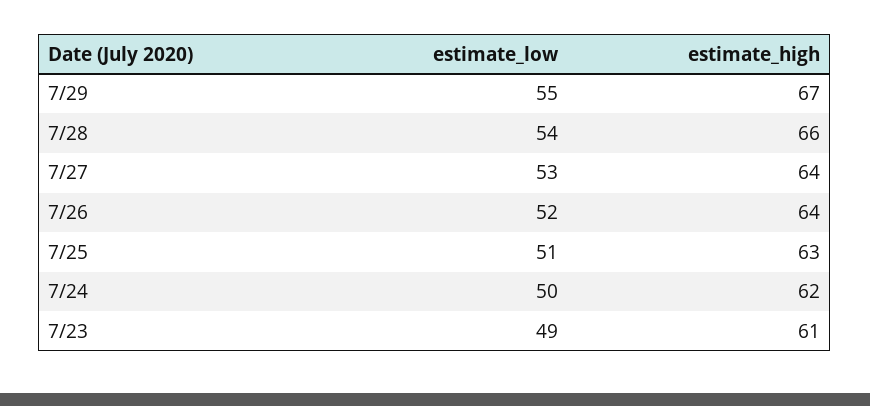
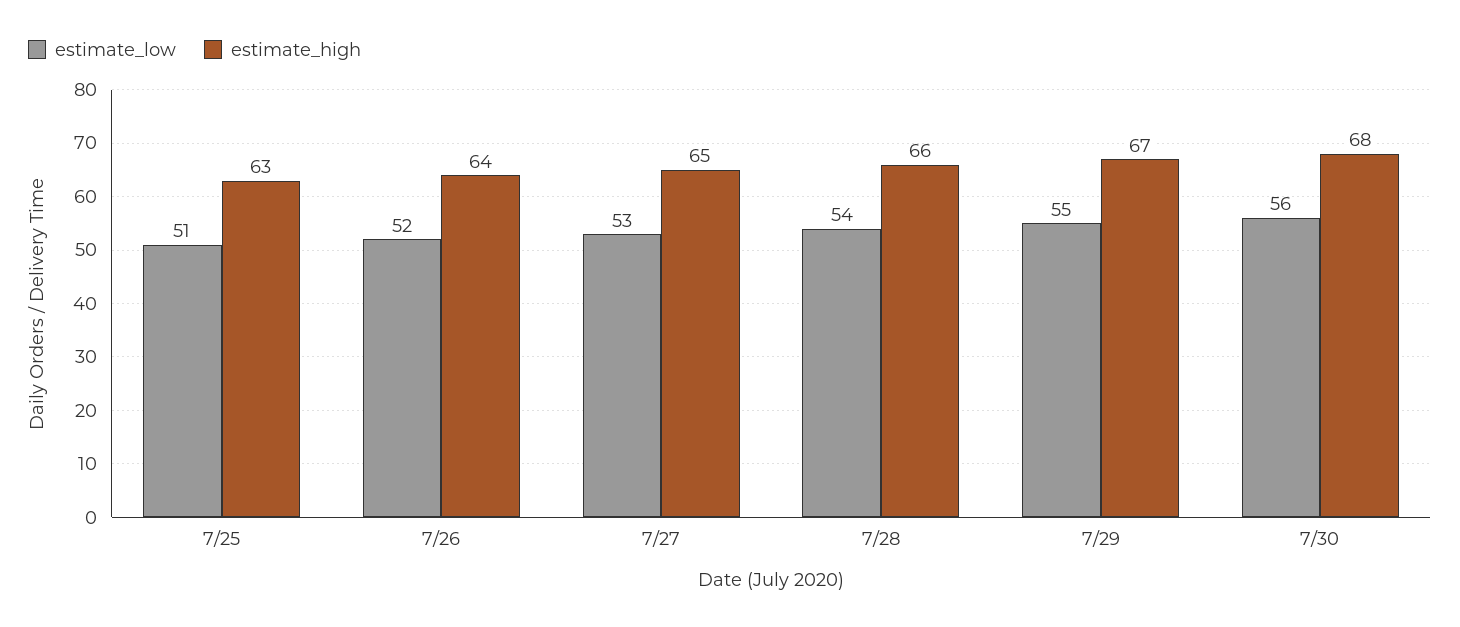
estimate_high, 7/27: 64 -> 65
estimate_low, 7/24: 50 -> none
estimate_high, 7/24: 62 -> none
estimate_low, 7/23: 49 -> none
estimate_high, 7/23: 61 -> none
estimate_low, 7/30: none -> 56
estimate_high, 7/30: none -> 68

